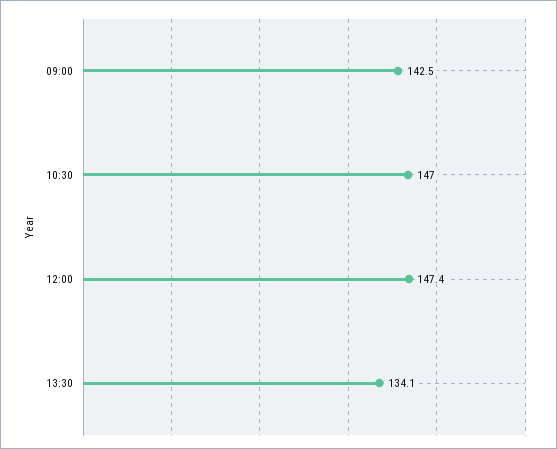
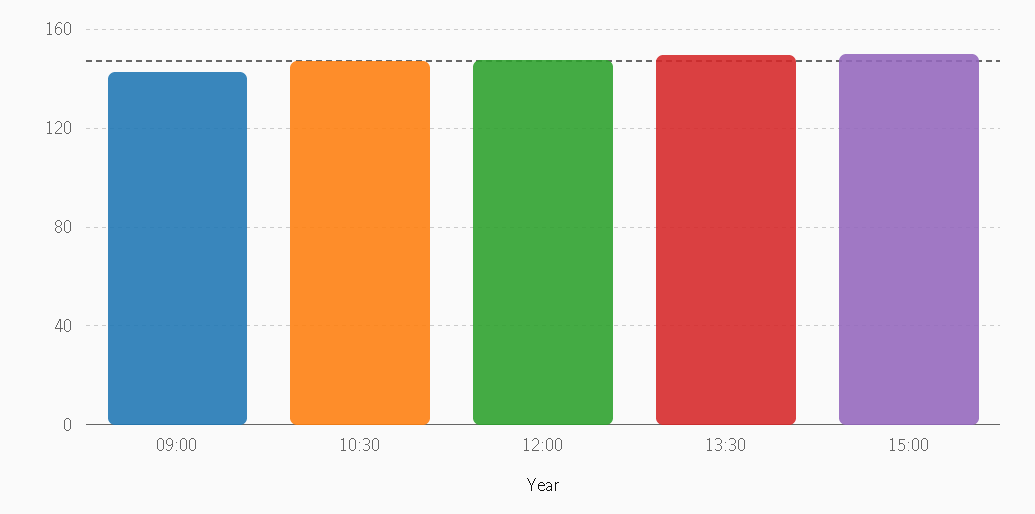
13:30: 134.1 -> 150
15:00: none -> 150

